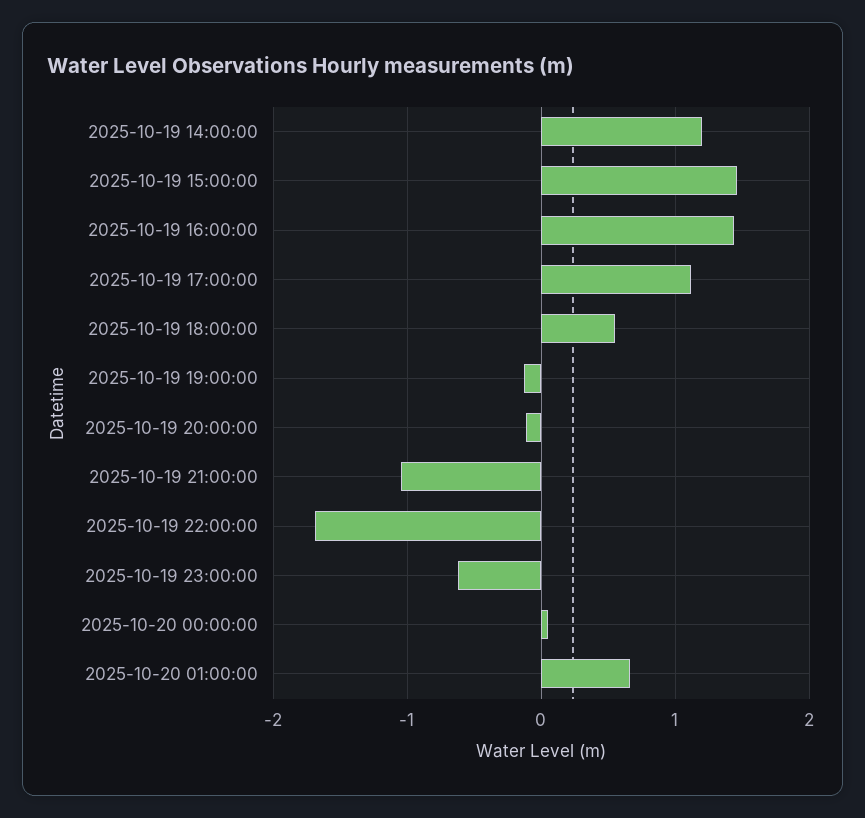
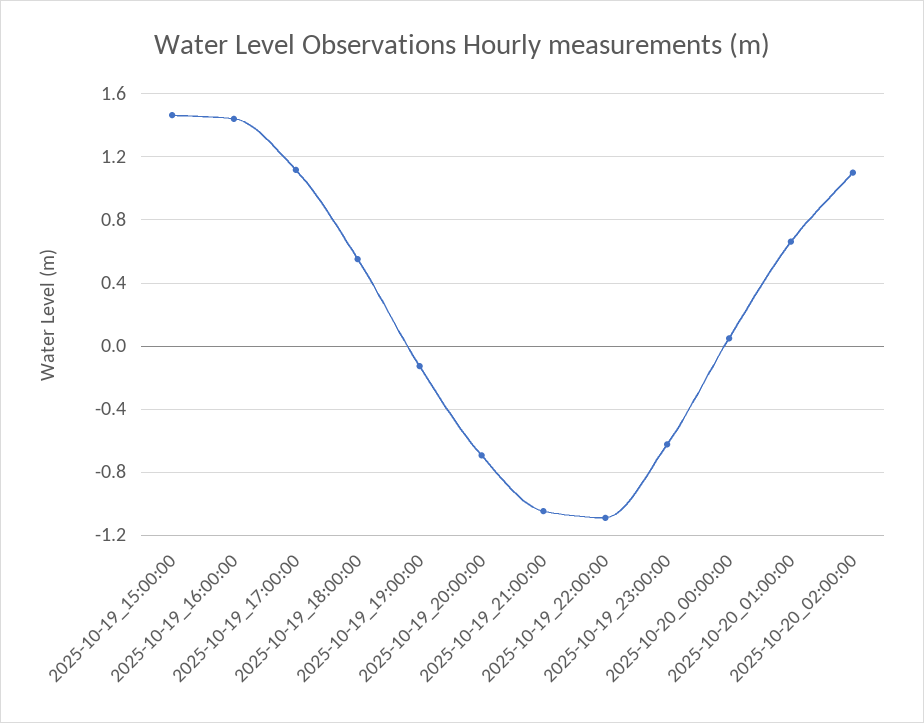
2025-10-19 14:00:00: 1.2 -> none
2025-10-19 20:00:00: -0.1 -> -0.7
2025-10-19 22:00:00: -1.7 -> -1.1
2025-10-20_02:00:00: none -> 1.1

